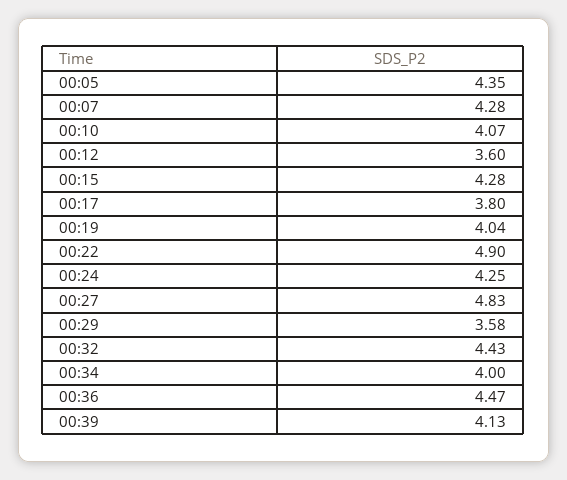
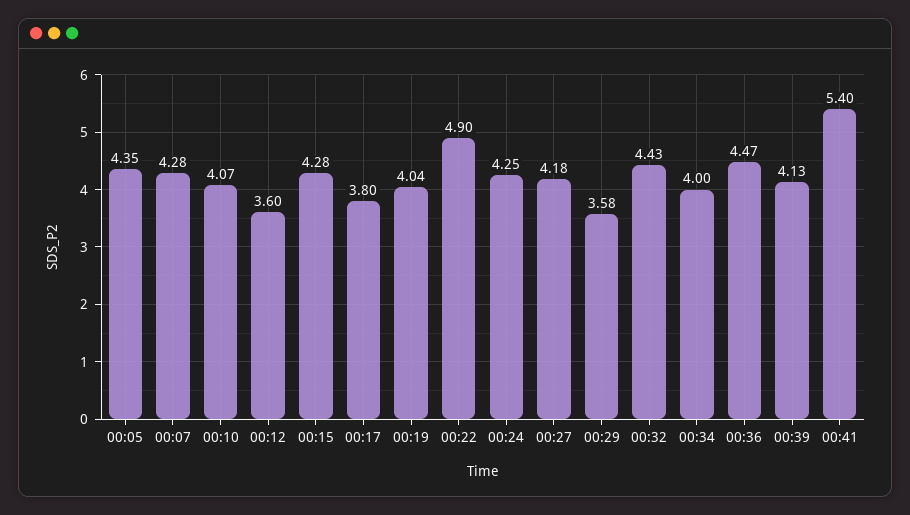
00:27: 4.83 -> 4.18
00:41: none -> 5.4

